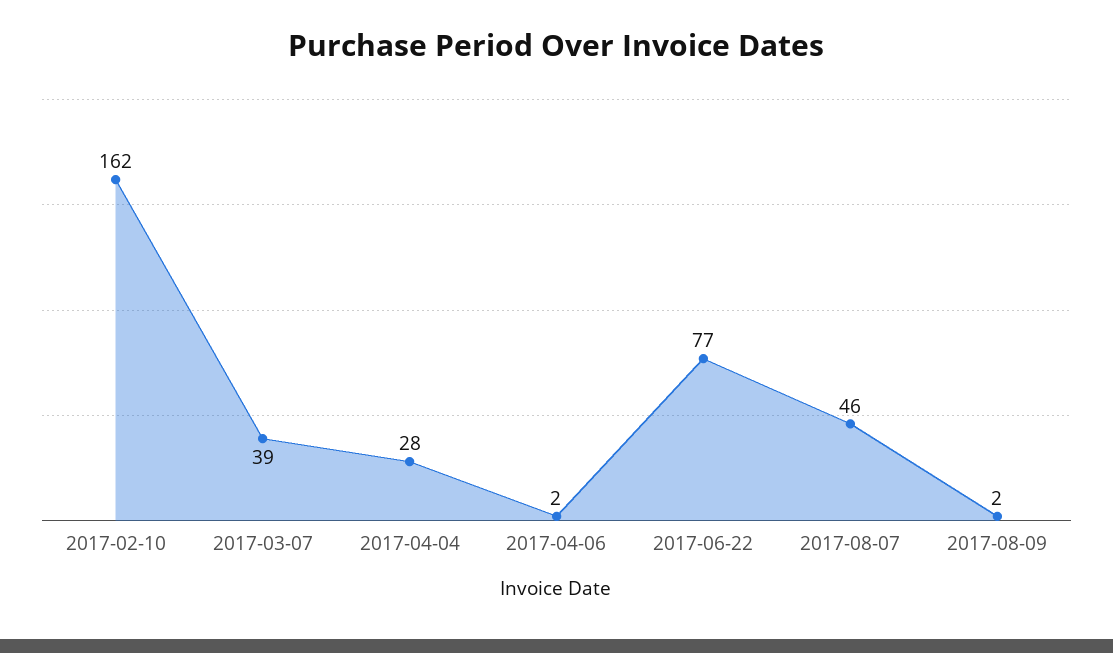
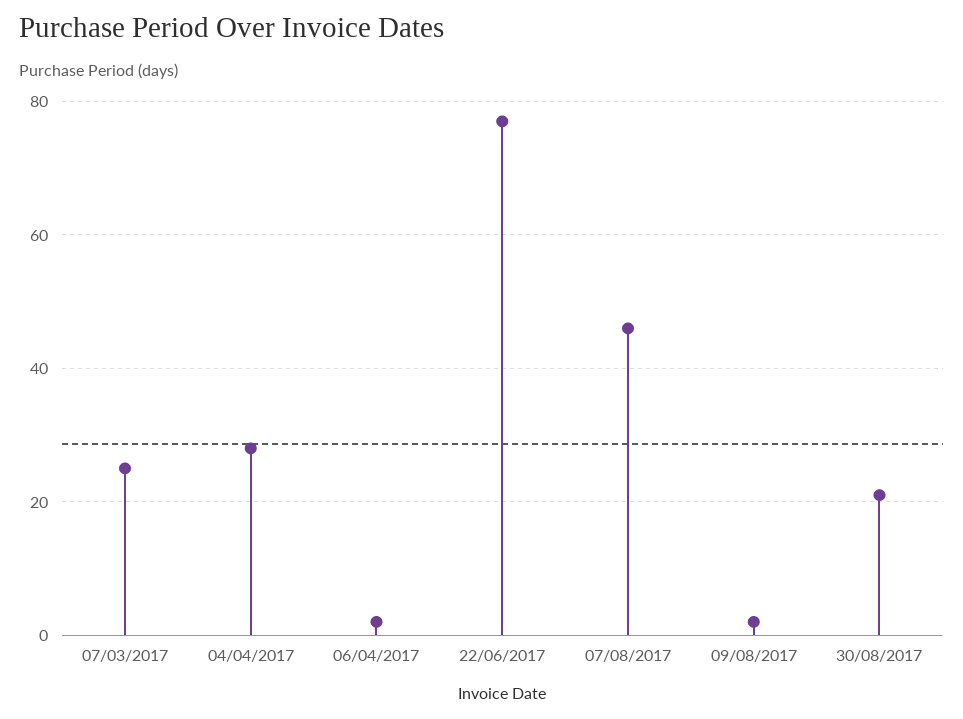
2017-02-10: 162 -> none
2017-03-07: 39 -> 25
30/08/2017: none -> 20

